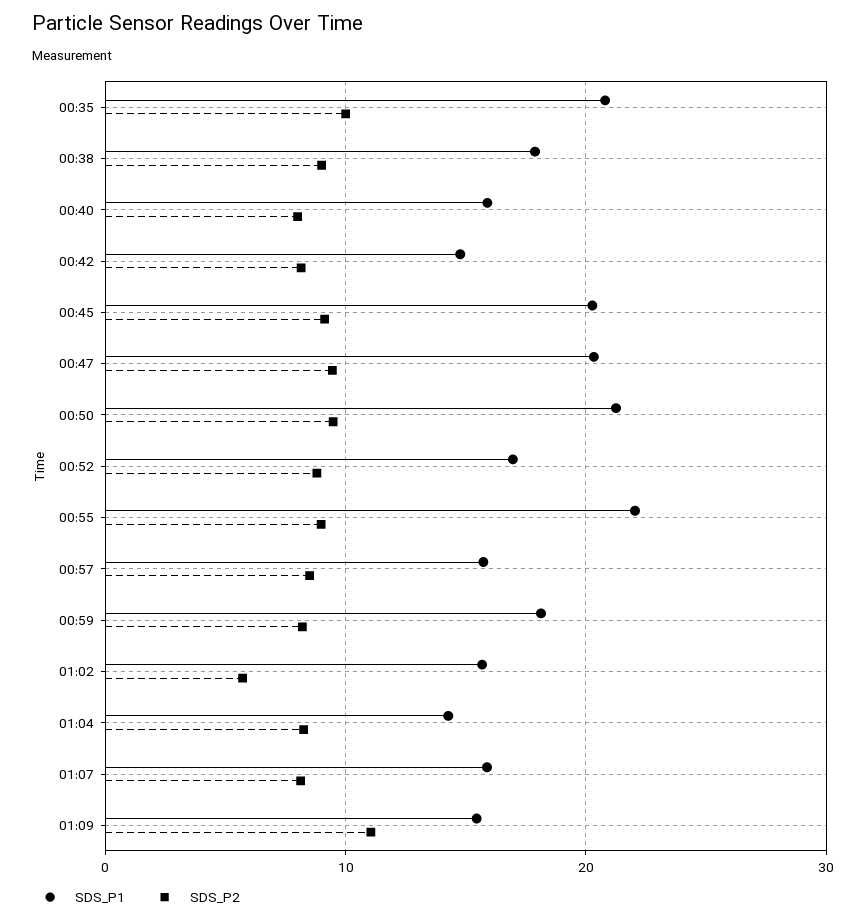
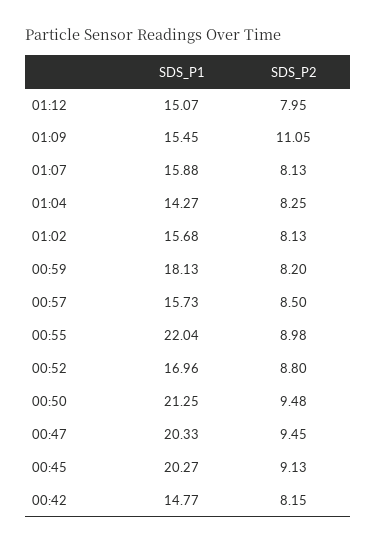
SDS_P1, 00:35: 21 -> none
SDS_P2, 00:35: 10 -> none
SDS_P1, 00:38: 18 -> none
SDS_P2, 00:38: 9 -> none
SDS_P1, 00:40: 16 -> none
SDS_P2, 00:40: 8 -> none
SDS_P2, 01:02: 6 -> 8.13
SDS_P1, 01:12: none -> 15.07
SDS_P2, 01:12: none -> 7.95

